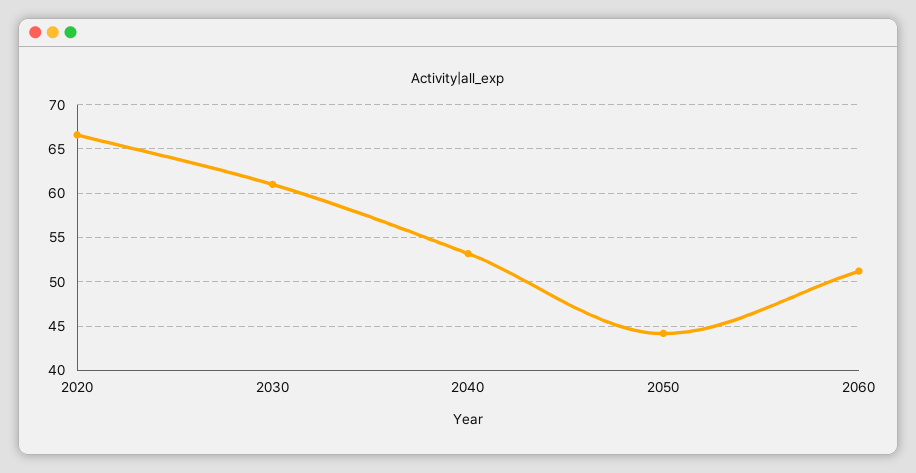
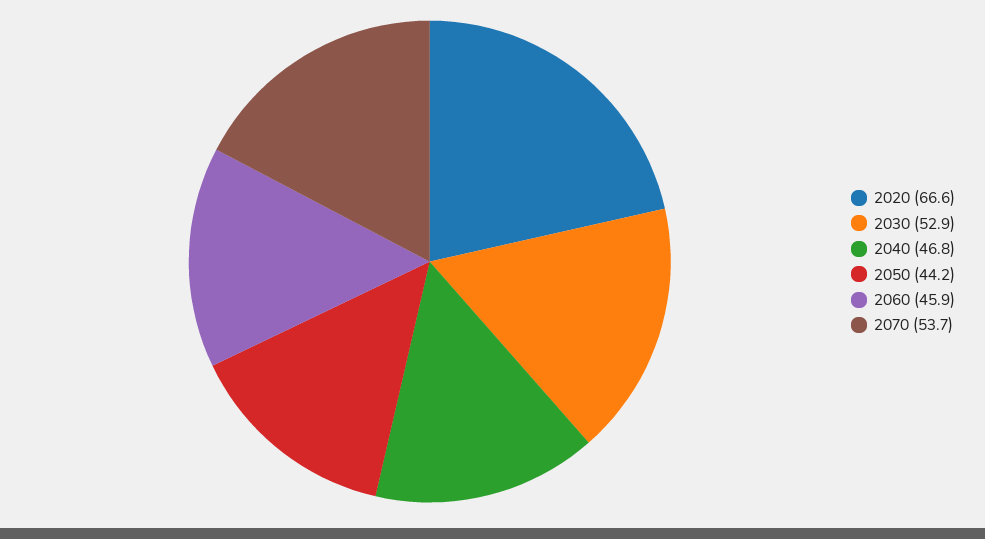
2030: 61 -> 52.9
2040: 53 -> 46.8
2060: 51 -> 45.9
2070: none -> 53.7

